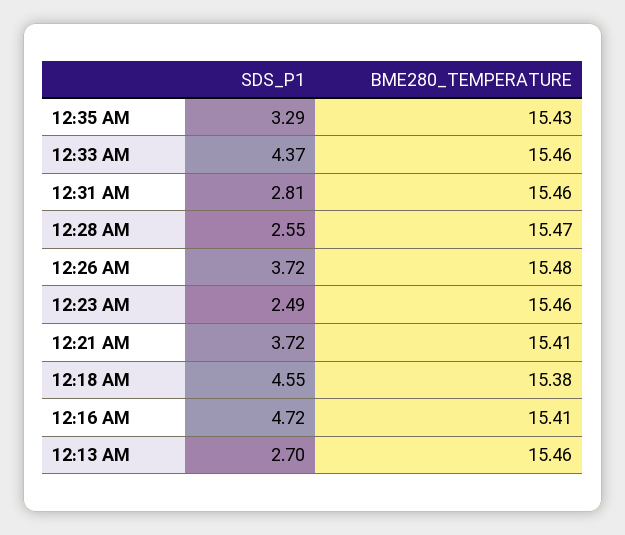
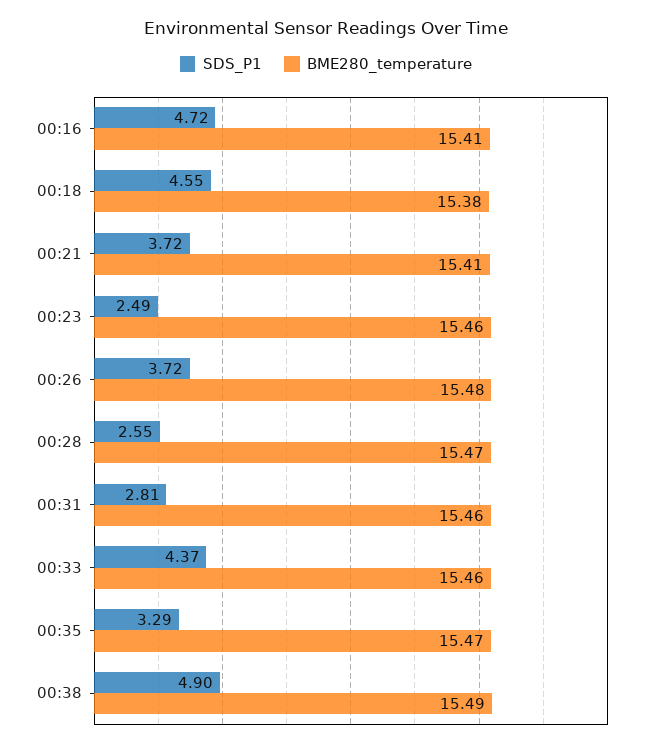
BME280_TEMPERATURE, 12:35 AM: 15.43 -> 15.47
SDS_P1, 12:13 AM: 2.7 -> none
BME280_TEMPERATURE, 12:13 AM: 15.46 -> none
SDS_P1, 00:38: none -> 4.9
BME280_TEMPERATURE, 00:38: none -> 15.49

